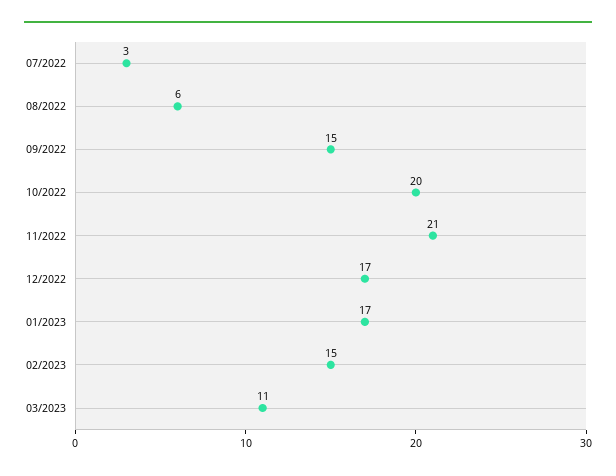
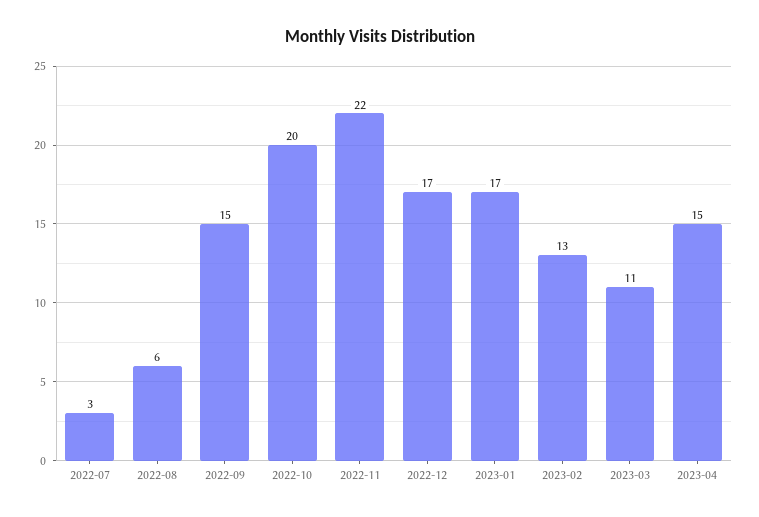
11/2022: 21 -> 22
02/2023: 15 -> 13
2023-04: none -> 15

